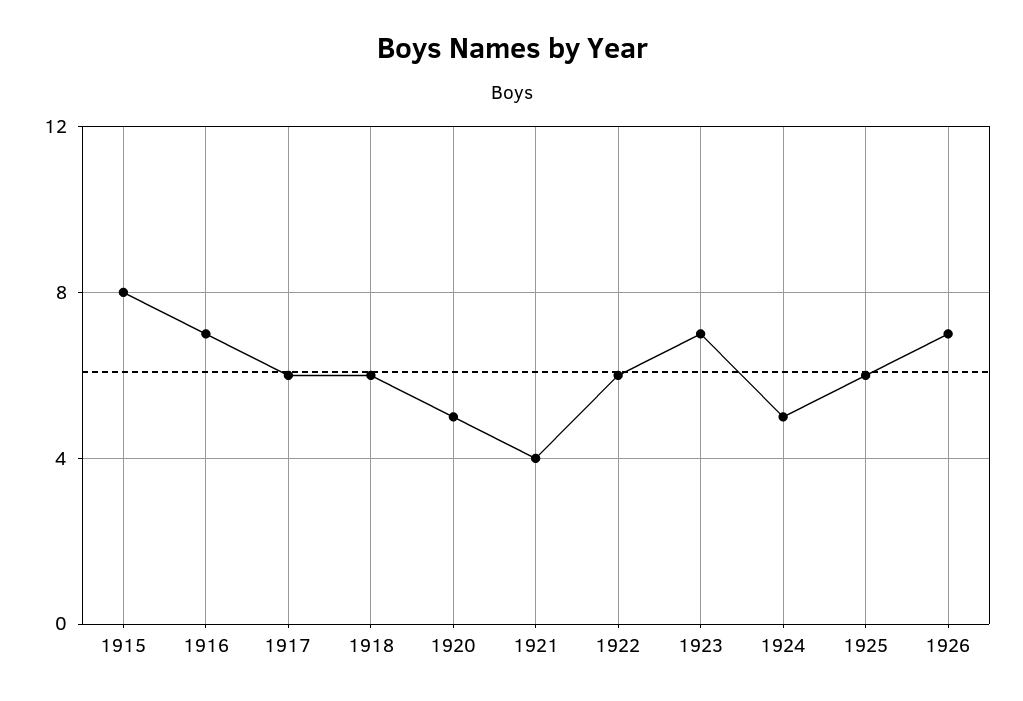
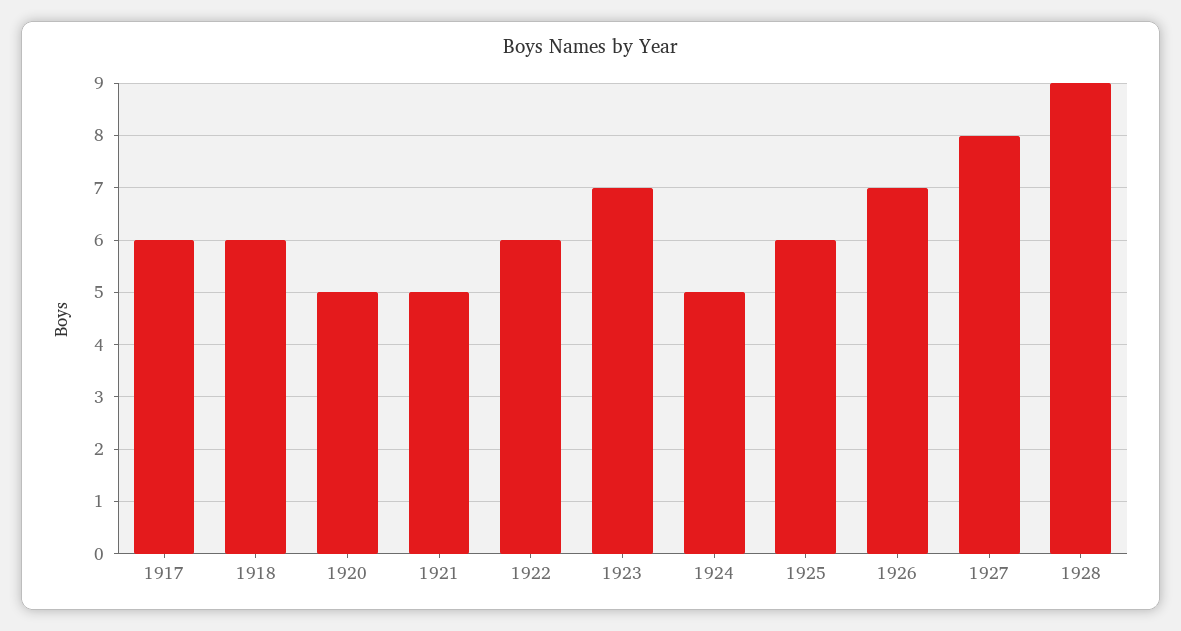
1915: 8 -> none
1916: 7 -> none
1921: 4 -> 5
1927: none -> 8
1928: none -> 9

